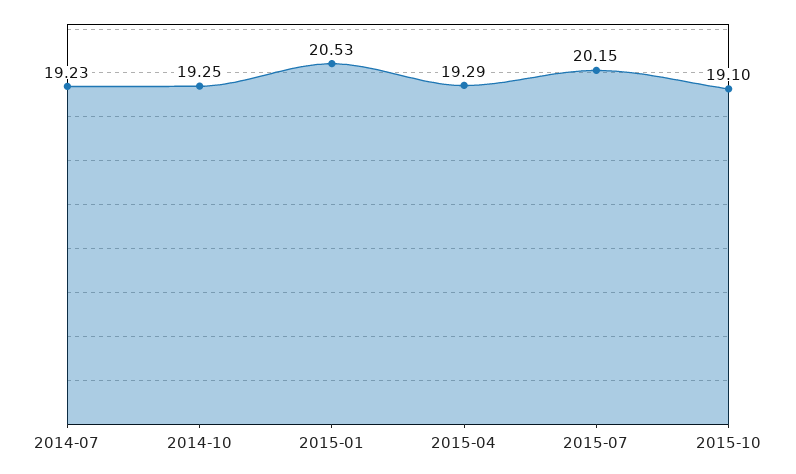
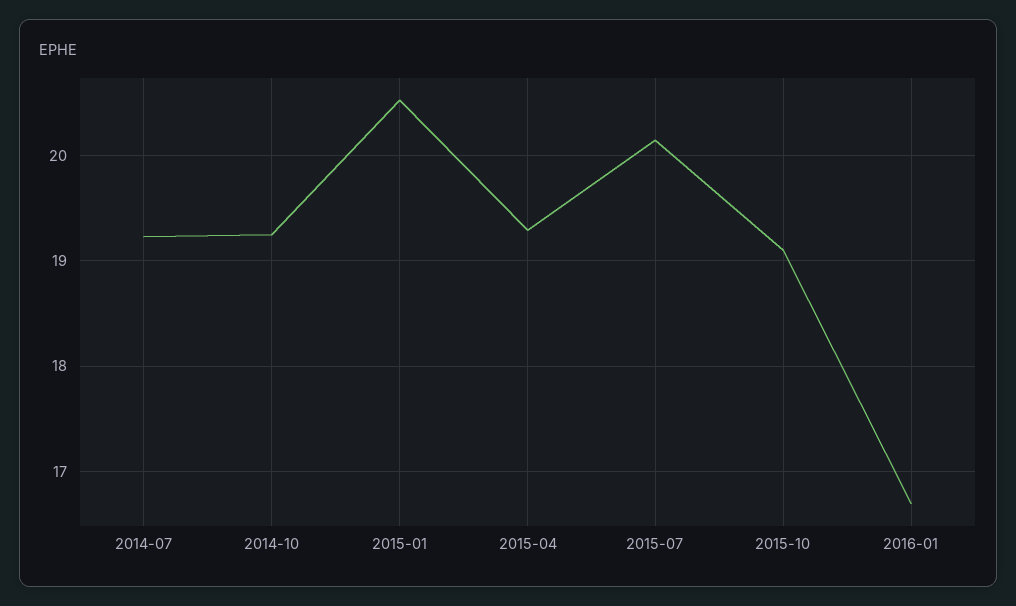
2016-01: none -> 16.7

